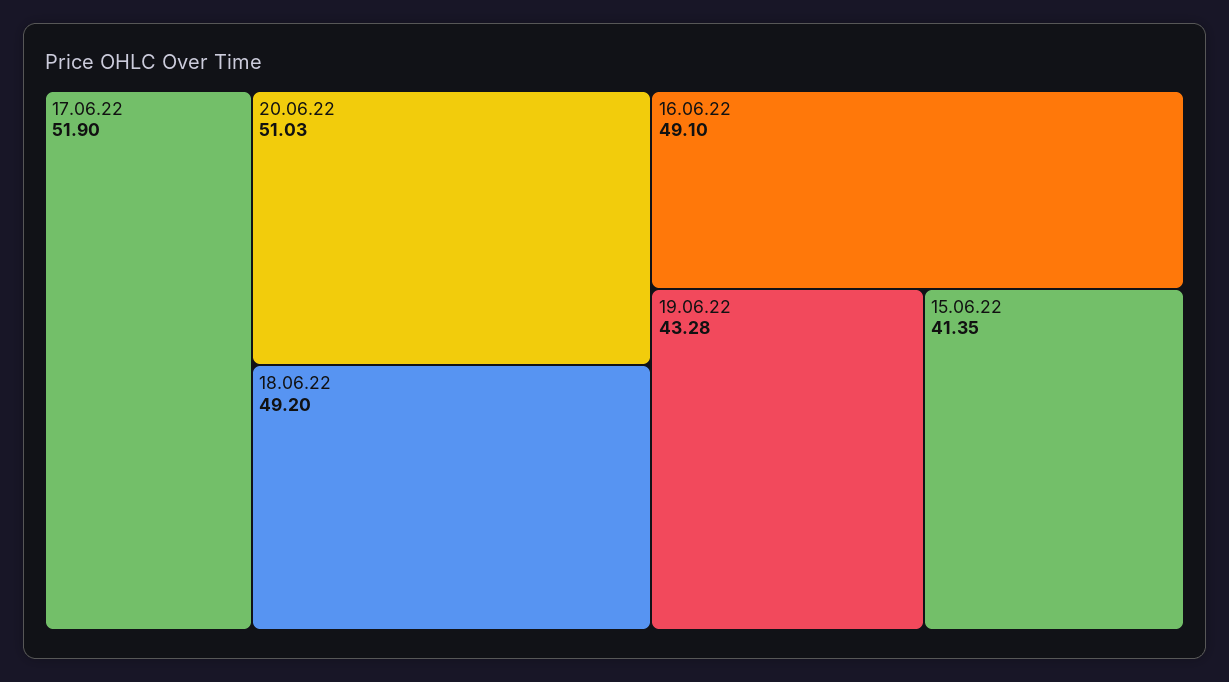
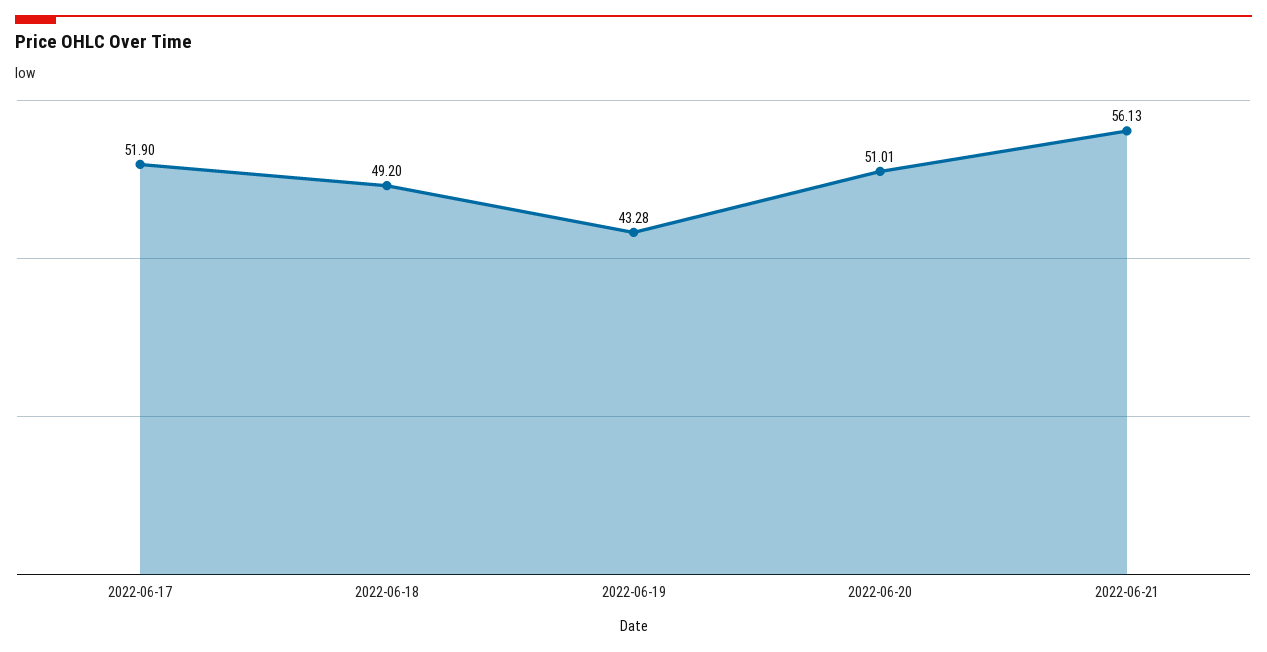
20.06.22: 51.03 -> 51.01
16.06.22: 49.1 -> none
15.06.22: 41.35 -> none
2022-06-21: none -> 56.13

